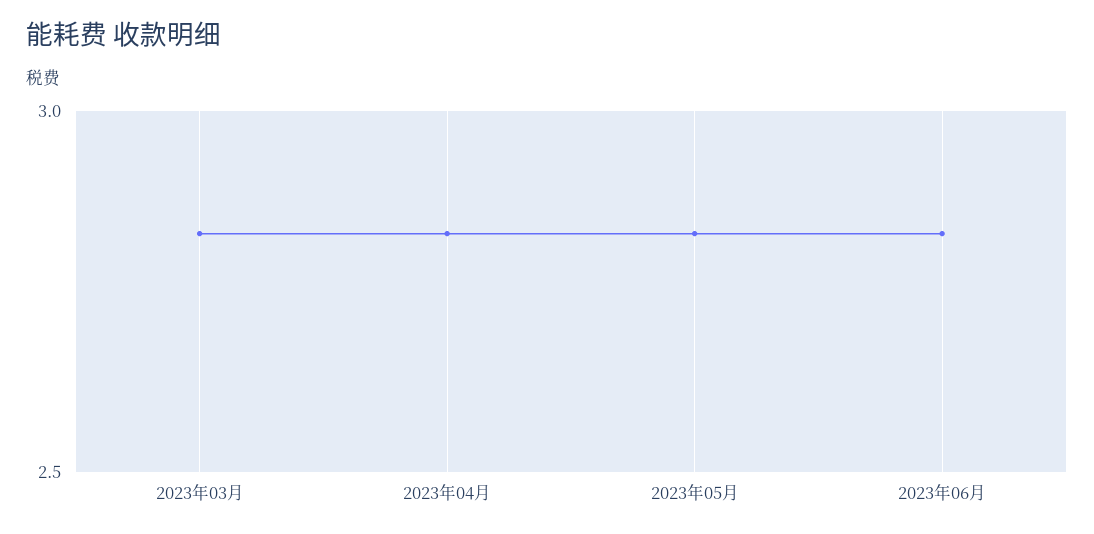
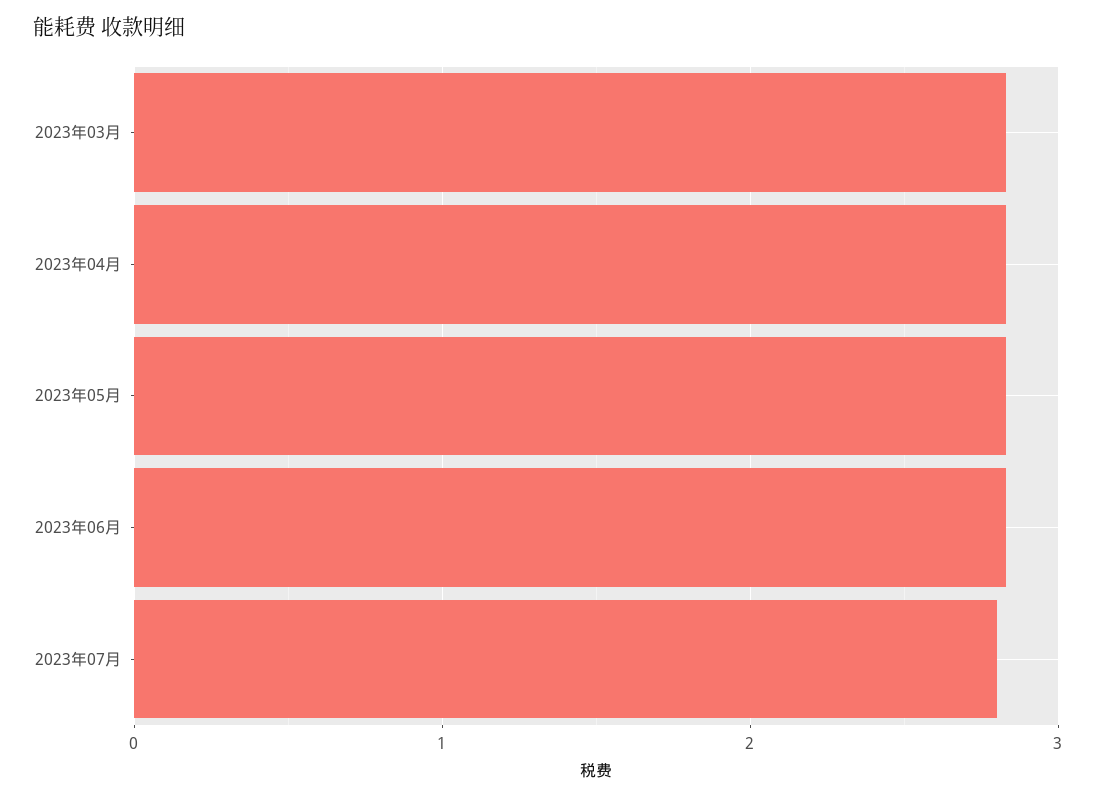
2023年07月: none -> 2.8

